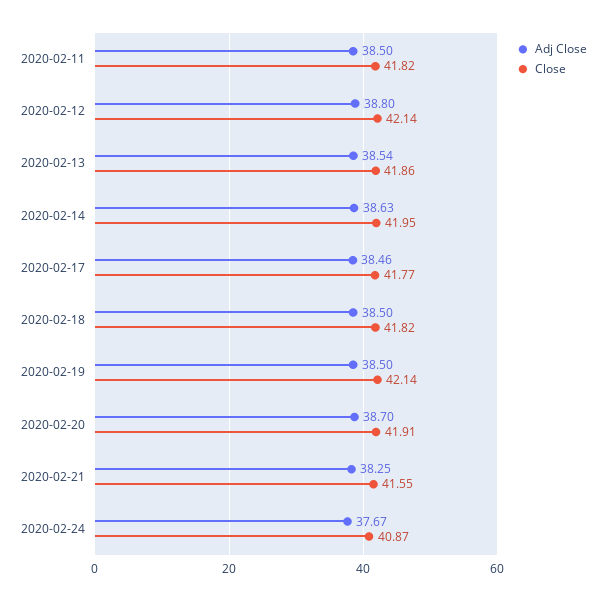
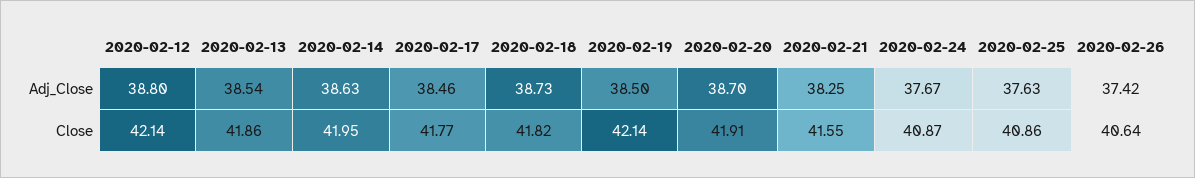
Adj Close, 2020-02-11: 38.5 -> none
Close, 2020-02-11: 41.82 -> none
Adj Close, 2020-02-18: 38.5 -> 38.73
Adj Close, 2020-02-25: none -> 37.63
Adj Close, 2020-02-26: none -> 37.42
Close, 2020-02-25: none -> 40.86
Close, 2020-02-26: none -> 40.64

